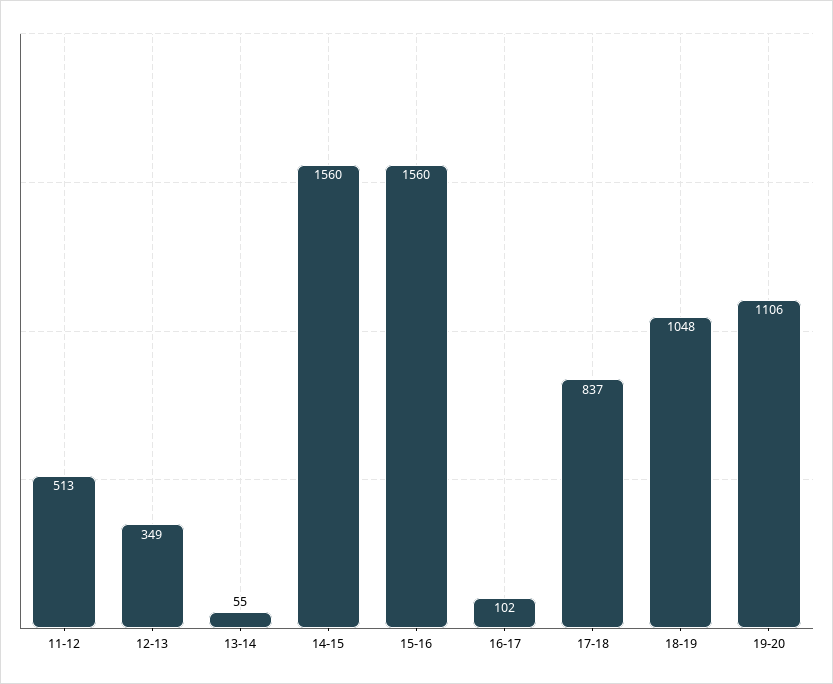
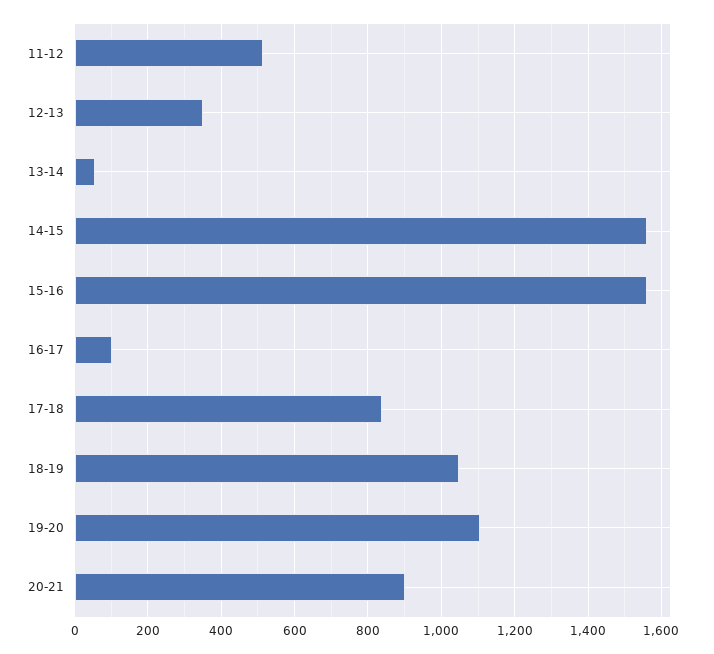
20-21: none -> 900

